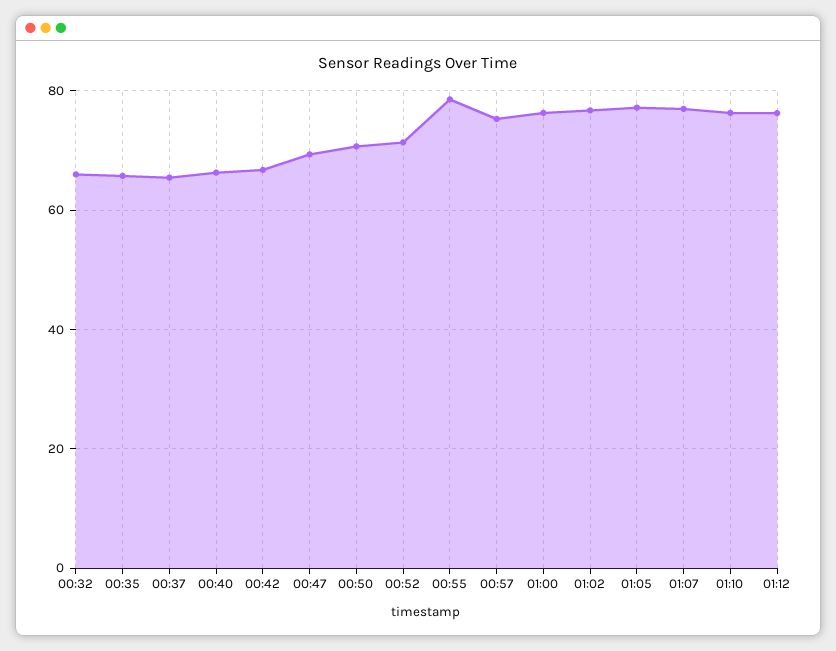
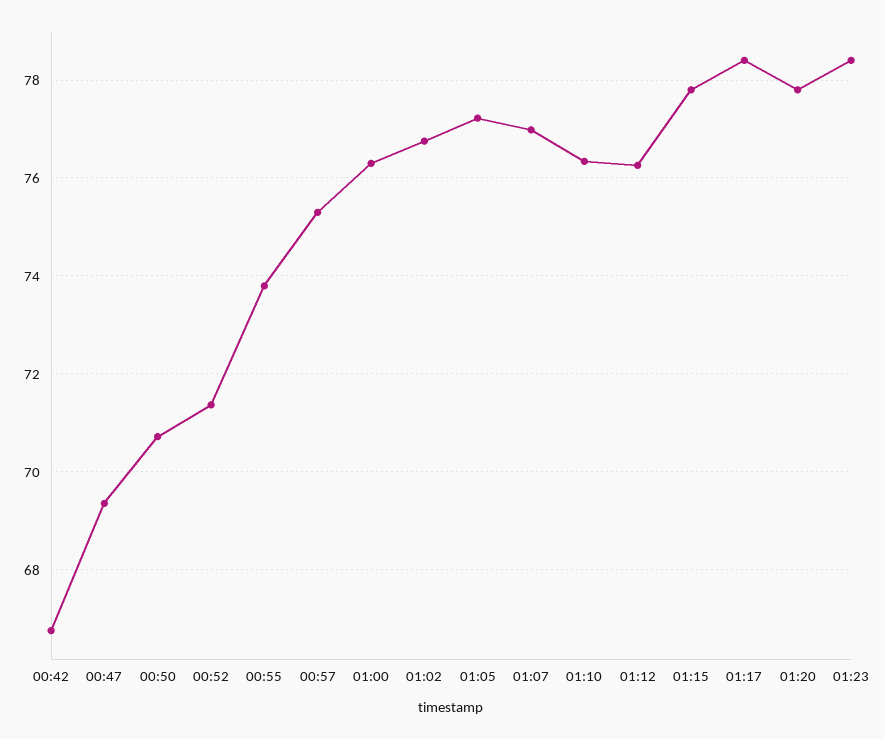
00:32: 66 -> none
00:35: 66 -> none
00:37: 66 -> none
00:40: 66 -> none
00:55: 78 -> 73.8
01:15: none -> 77.8
01:17: none -> 78.4
01:20: none -> 77.8
01:23: none -> 78.4

